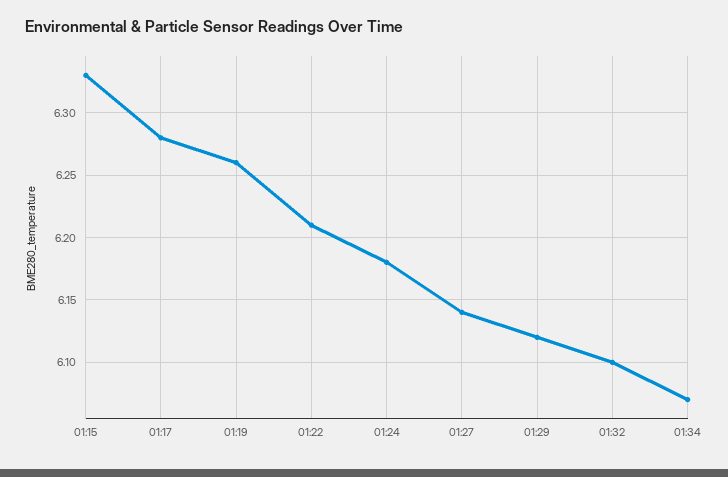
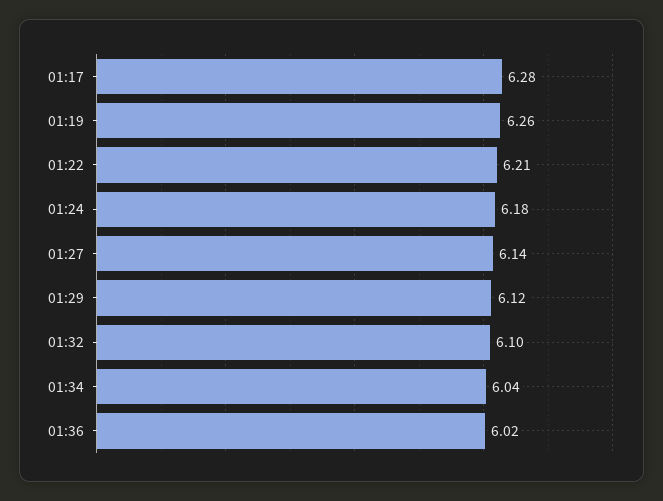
01:15: 6.33 -> none
01:34: 6.07 -> 6.04
01:36: none -> 6.02

